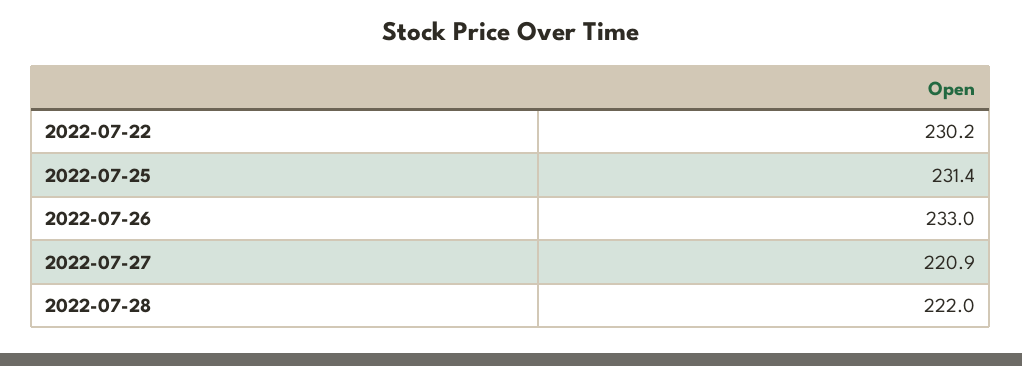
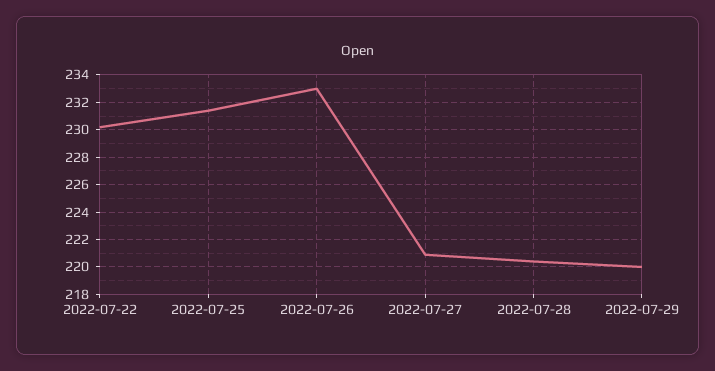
2022-07-28: 222 -> 220.5
2022-07-29: none -> 220

